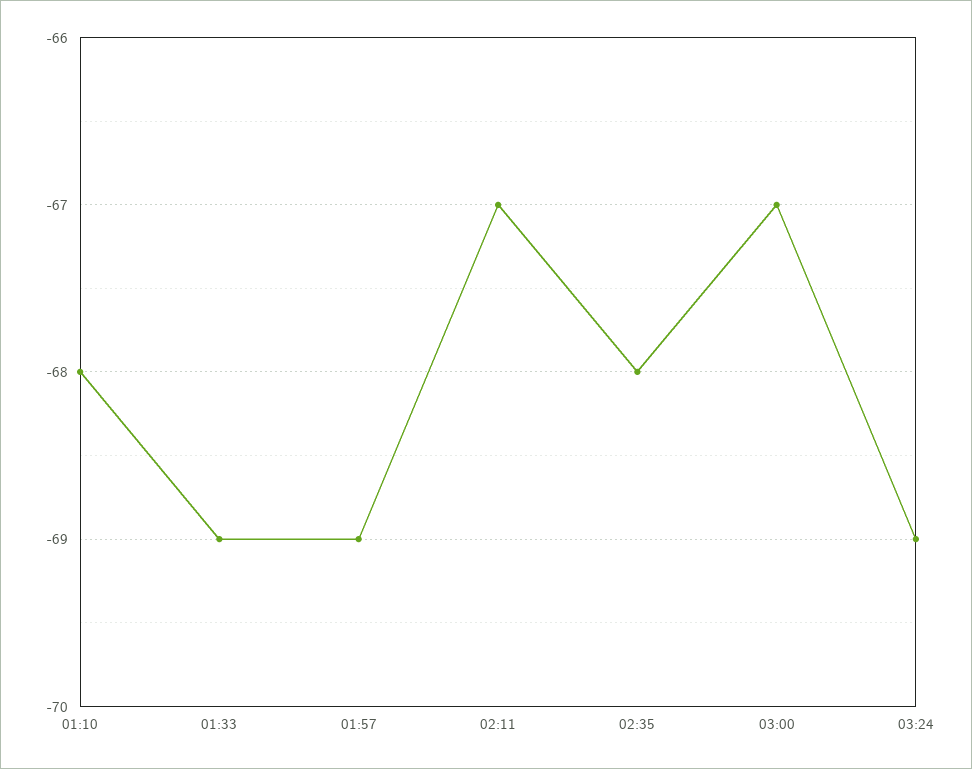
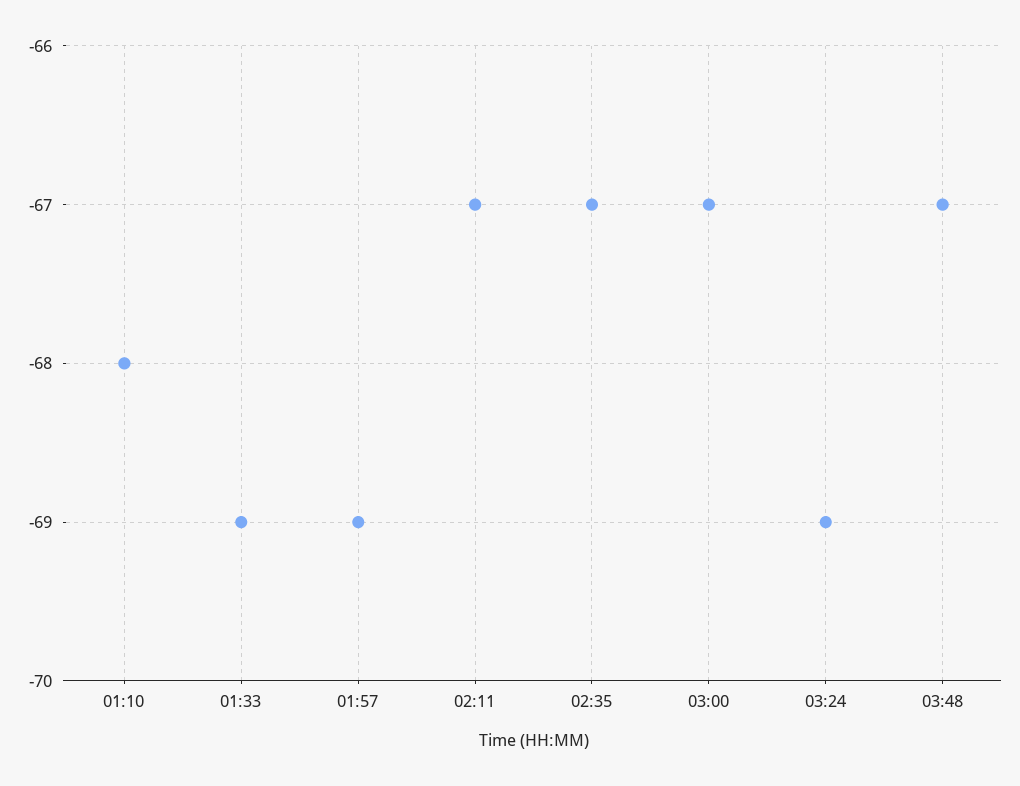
02:35: -68 -> -67
03:48: none -> -67

